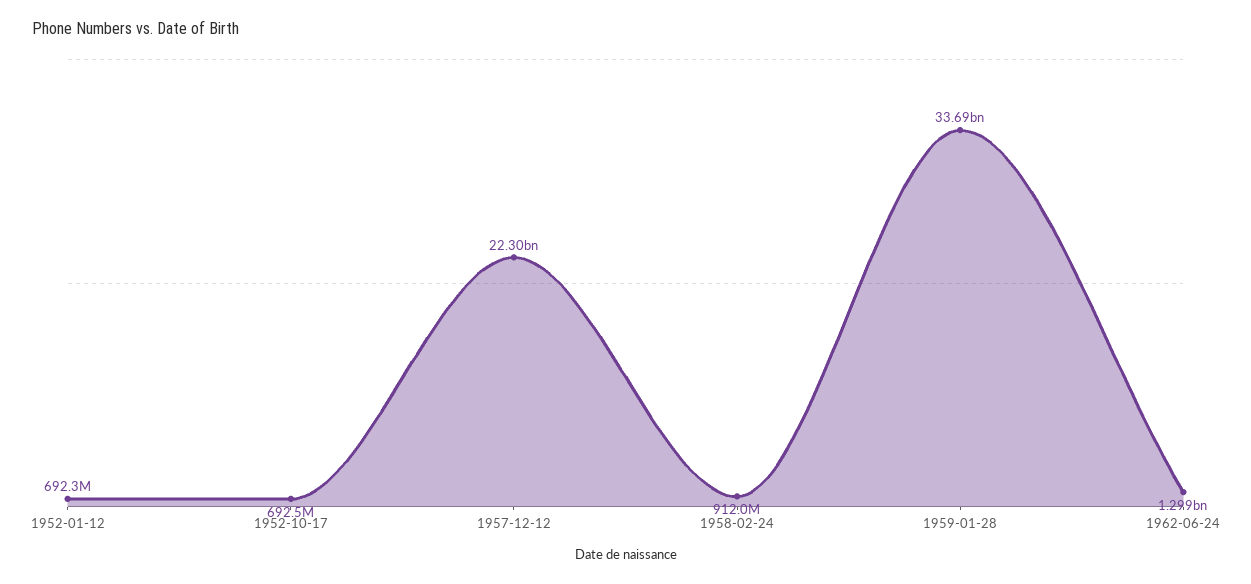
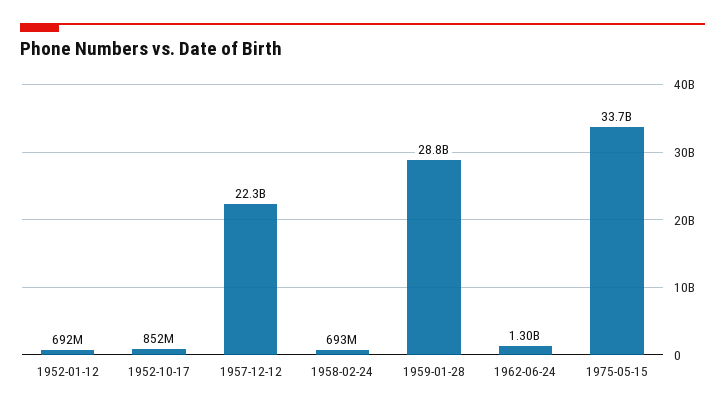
1952-10-17: 692500000 -> 852000000
1958-02-24: 912000000 -> 693000000
1959-01-28: 33690000000 -> 28800000000
1975-05-15: none -> 33700000000

